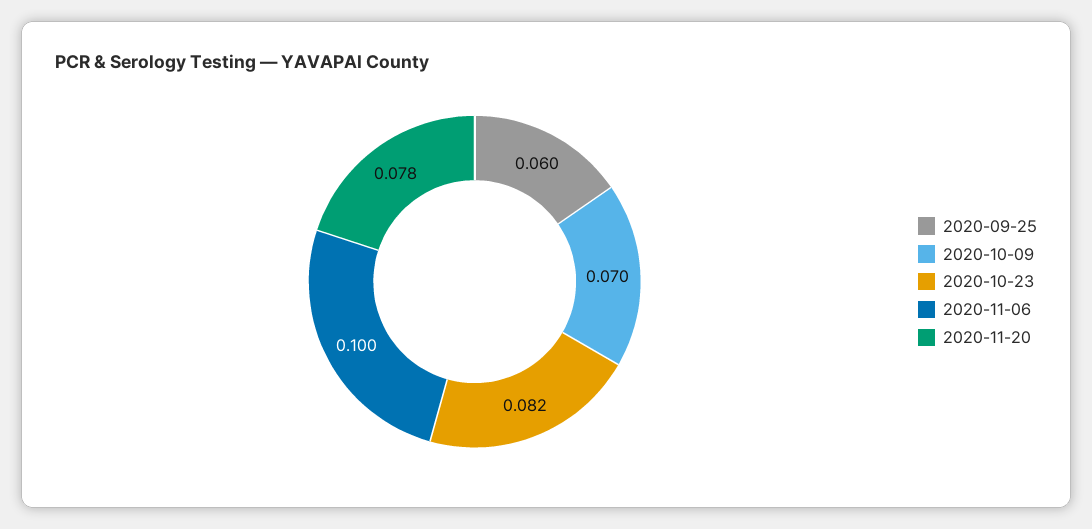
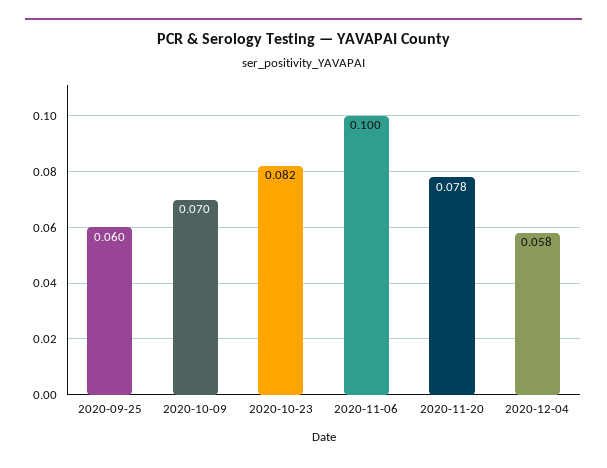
2020-12-04: none -> 0.058

